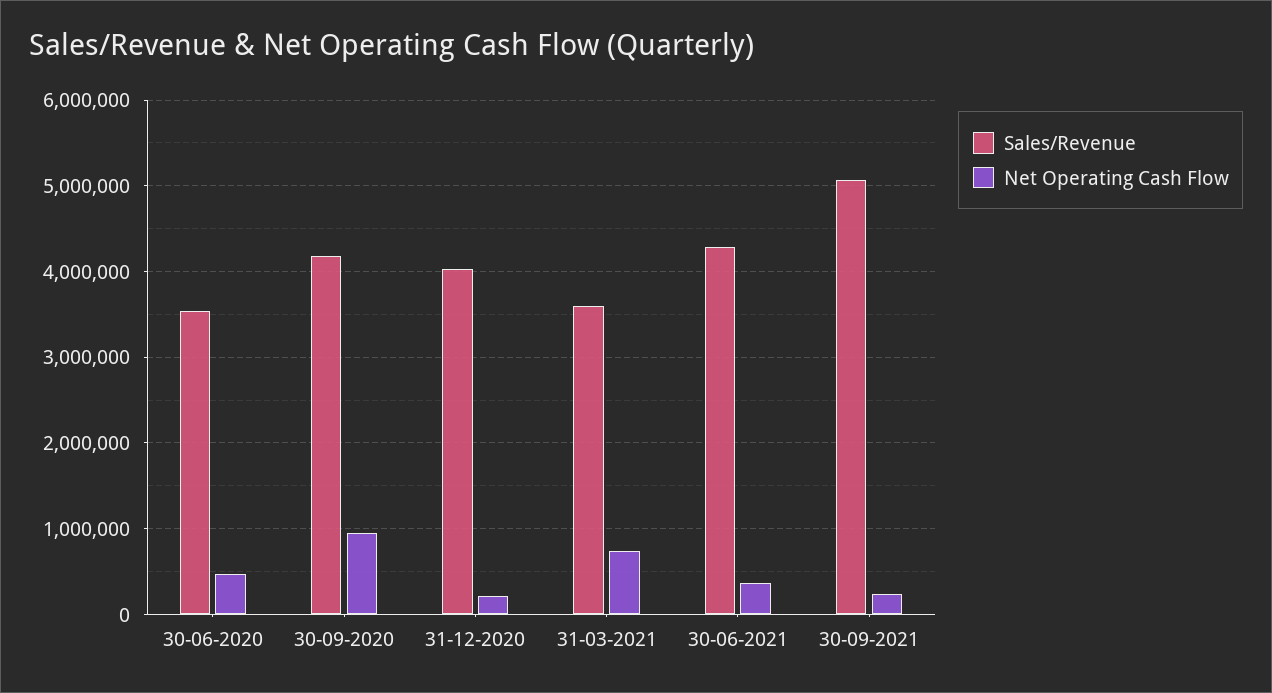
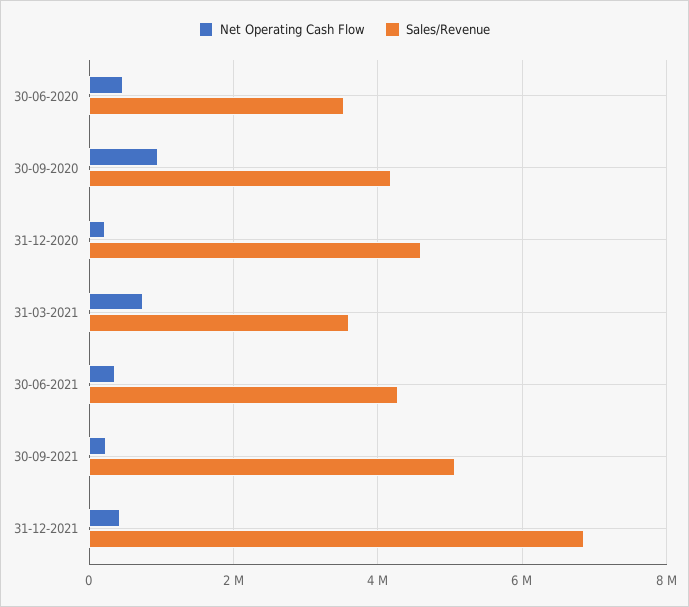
Sales/Revenue, 31-12-2020: 4000000 -> 4600000
Net Operating Cash Flow, 31-12-2021: none -> 400000
Sales/Revenue, 31-12-2021: none -> 6800000

